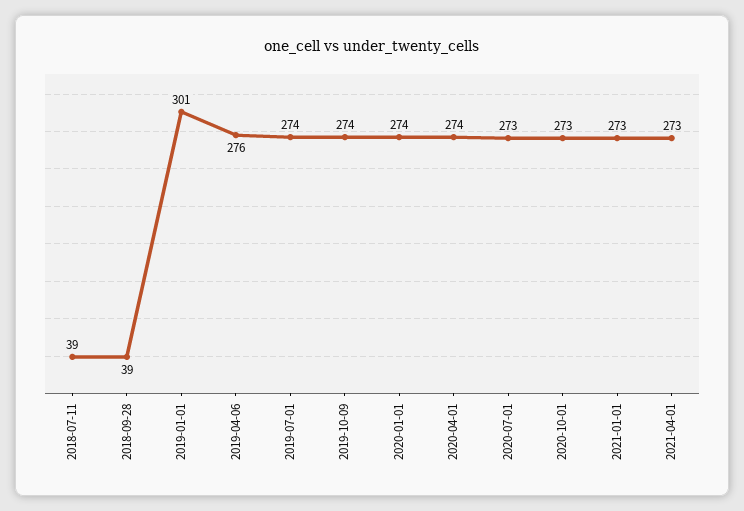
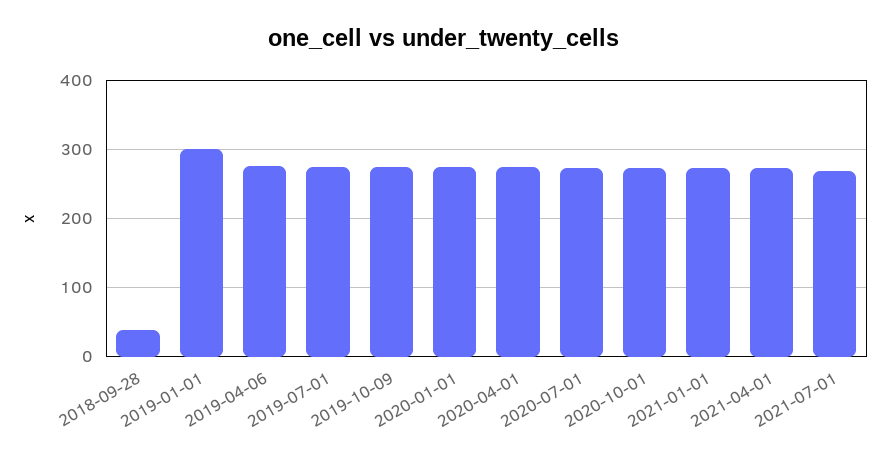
2018-07-11: 39 -> none
2021-07-01: none -> 270

